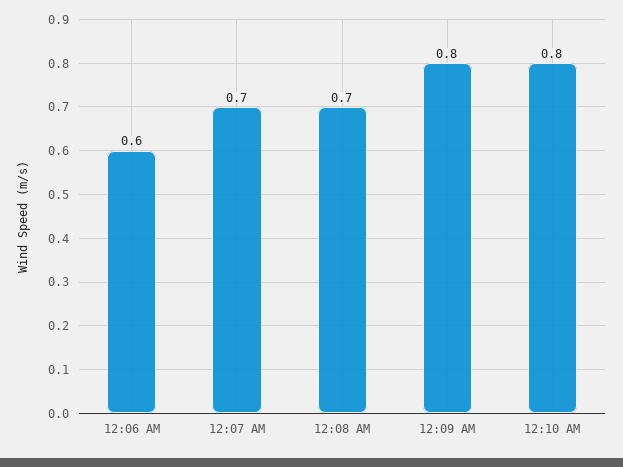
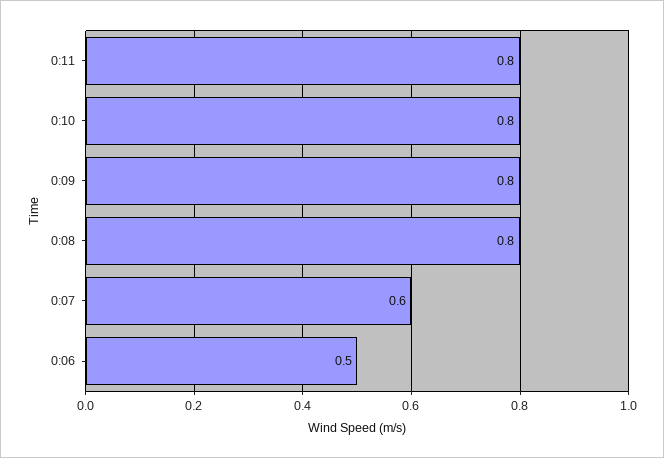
12:06 AM: 0.6 -> 0.5
12:07 AM: 0.7 -> 0.6
12:08 AM: 0.7 -> 0.8
0:11: none -> 0.8

